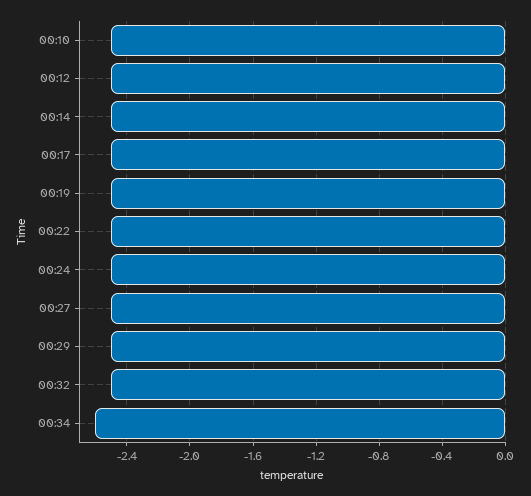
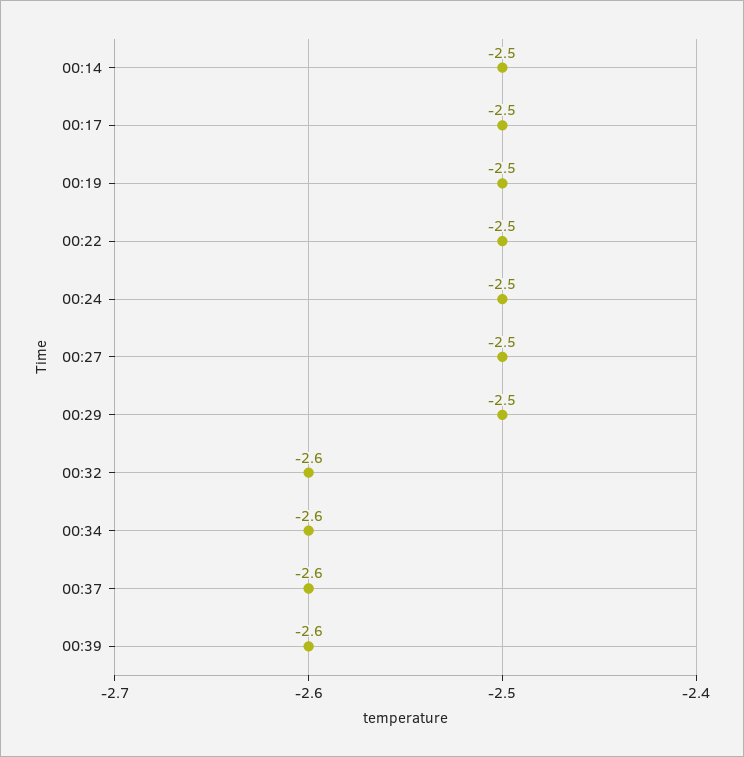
00:10: -2.5 -> none
00:12: -2.5 -> none
00:32: -2.5 -> -2.6
00:37: none -> -2.6
00:39: none -> -2.6

